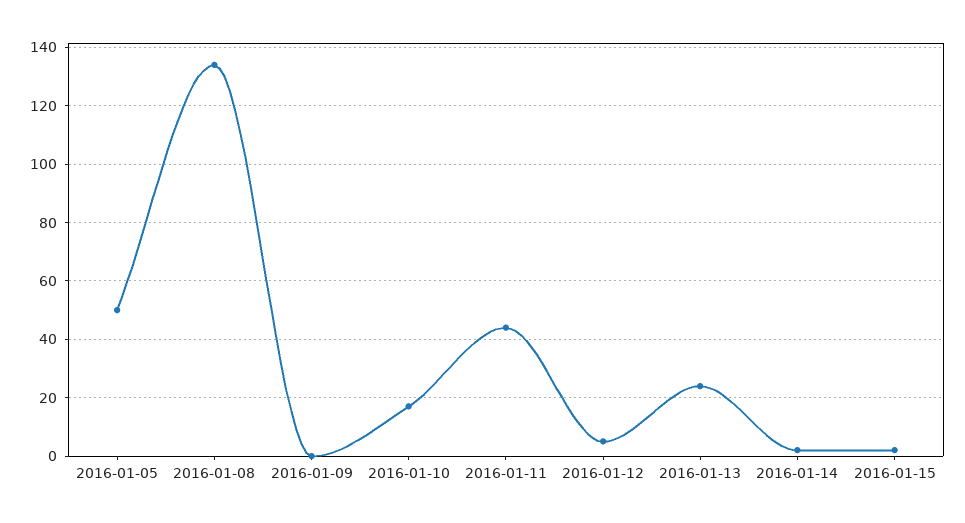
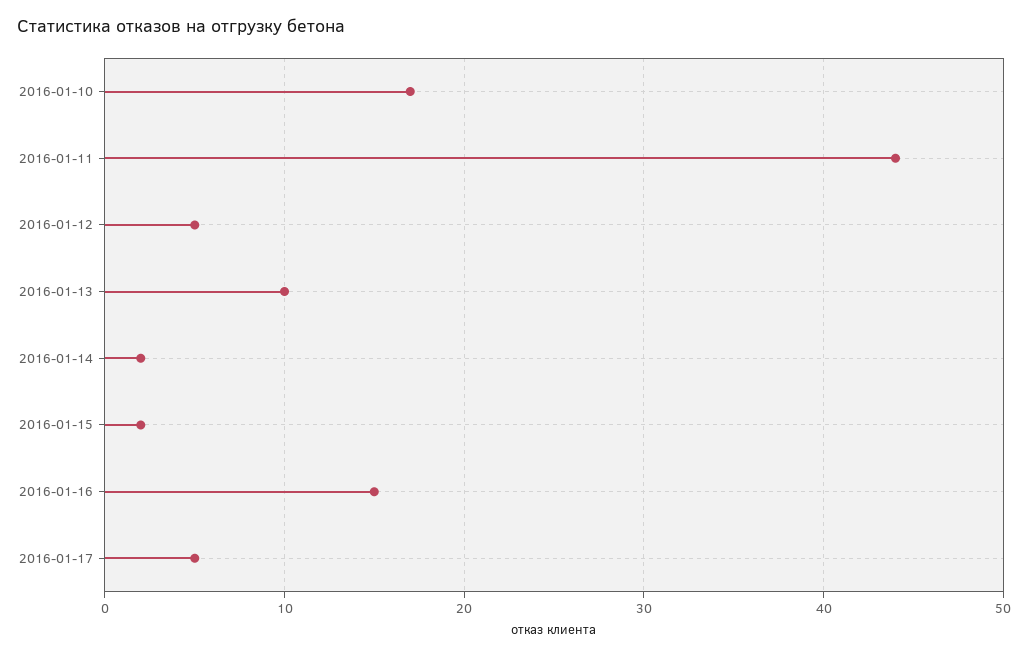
2016-01-05: 50 -> none
2016-01-08: 135 -> none
2016-01-09: 0 -> none
2016-01-13: 25 -> 10
2016-01-16: none -> 15
2016-01-17: none -> 5

